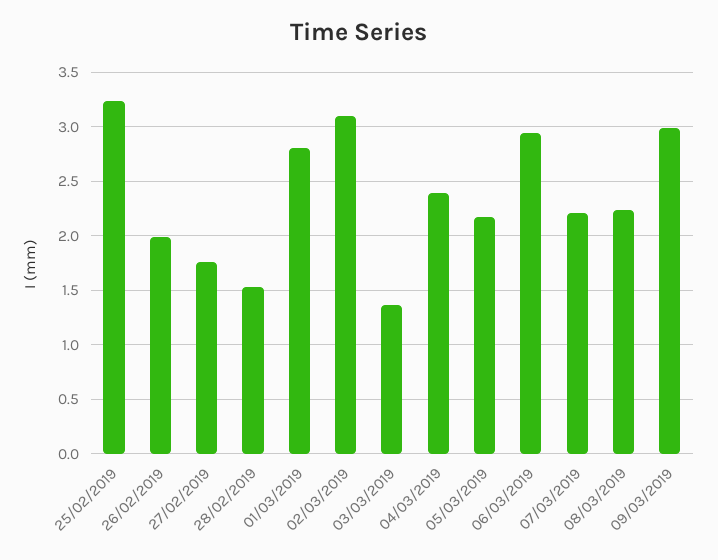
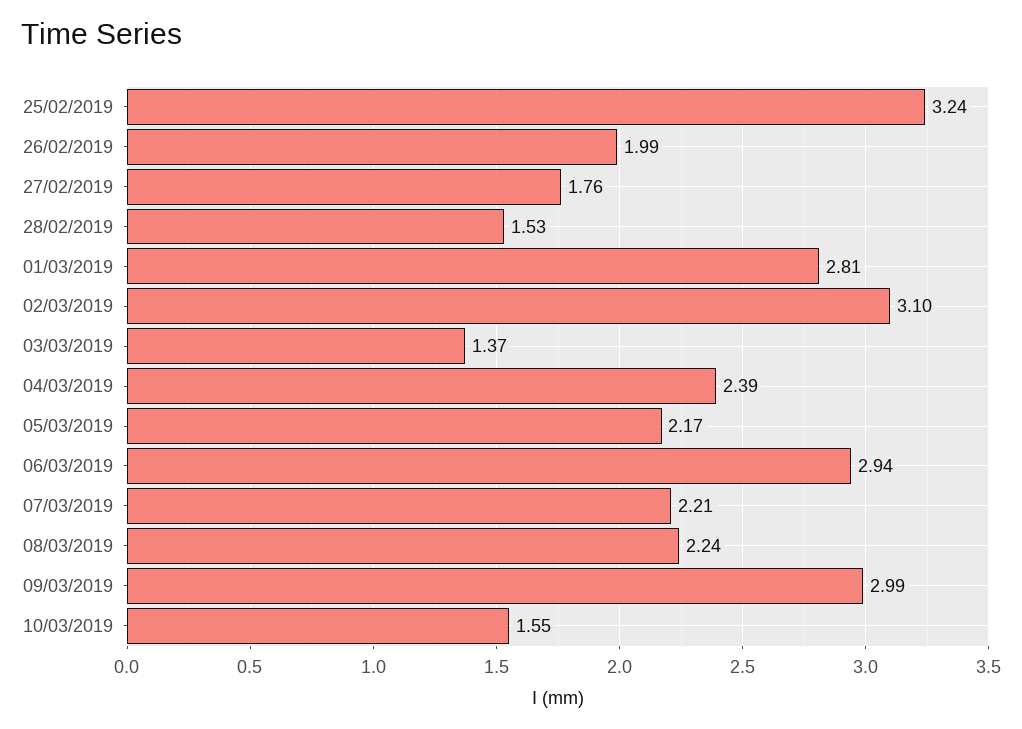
10/03/2019: none -> 1.55

